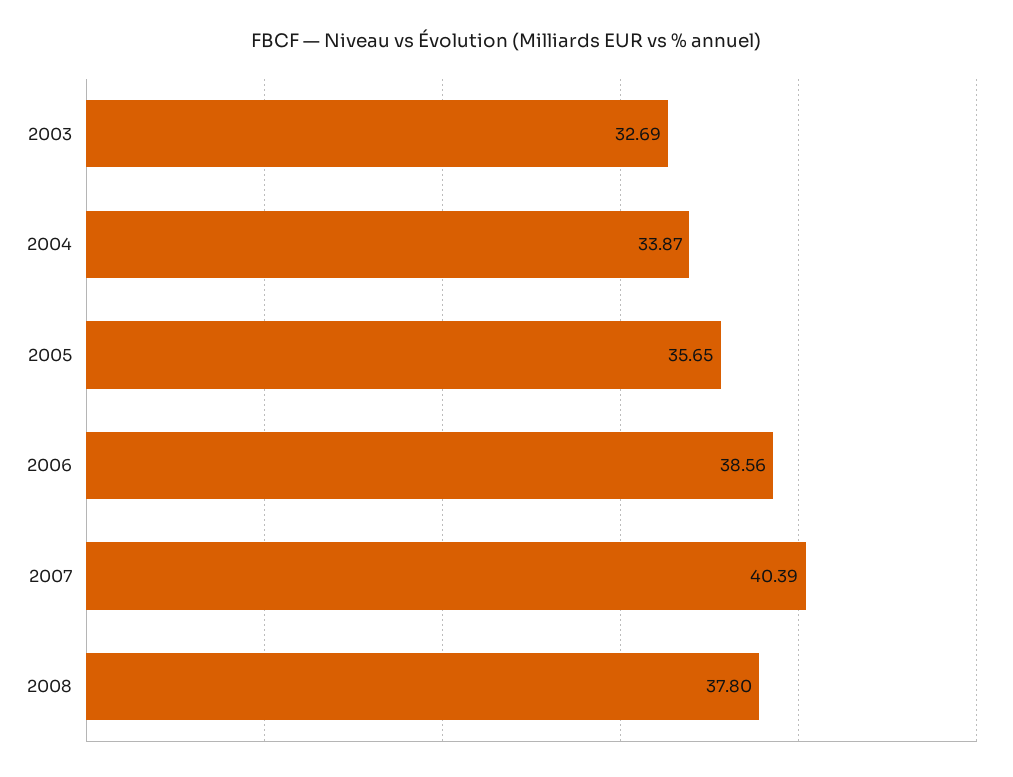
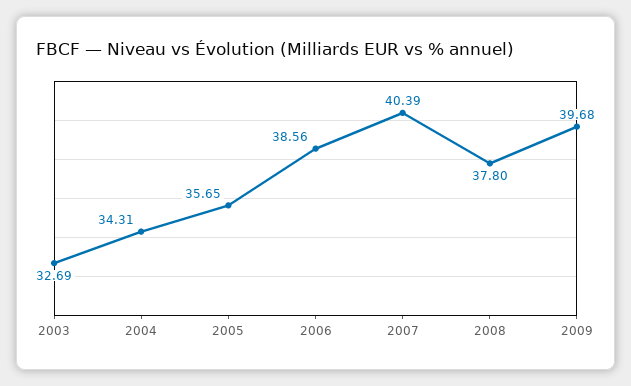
2004: 33.87 -> 34.31
2009: none -> 39.68

